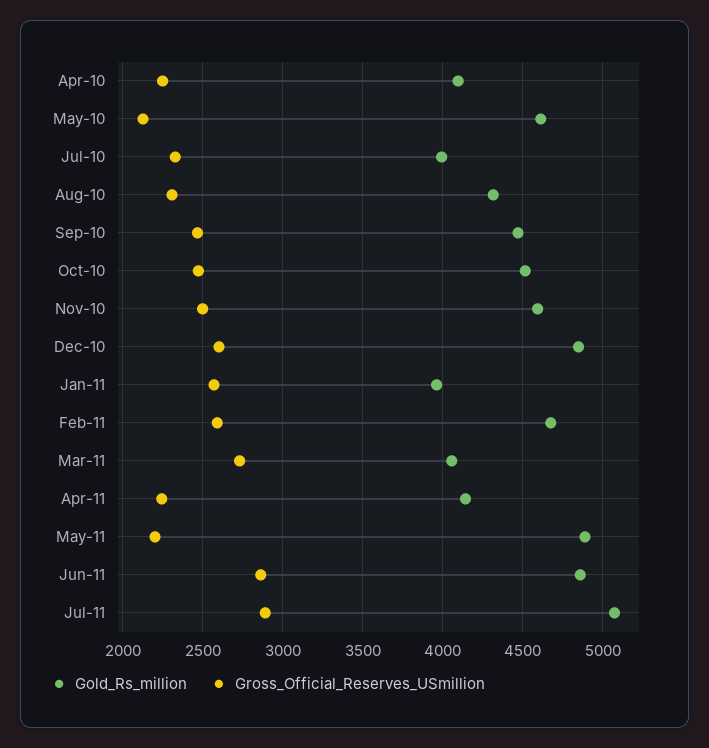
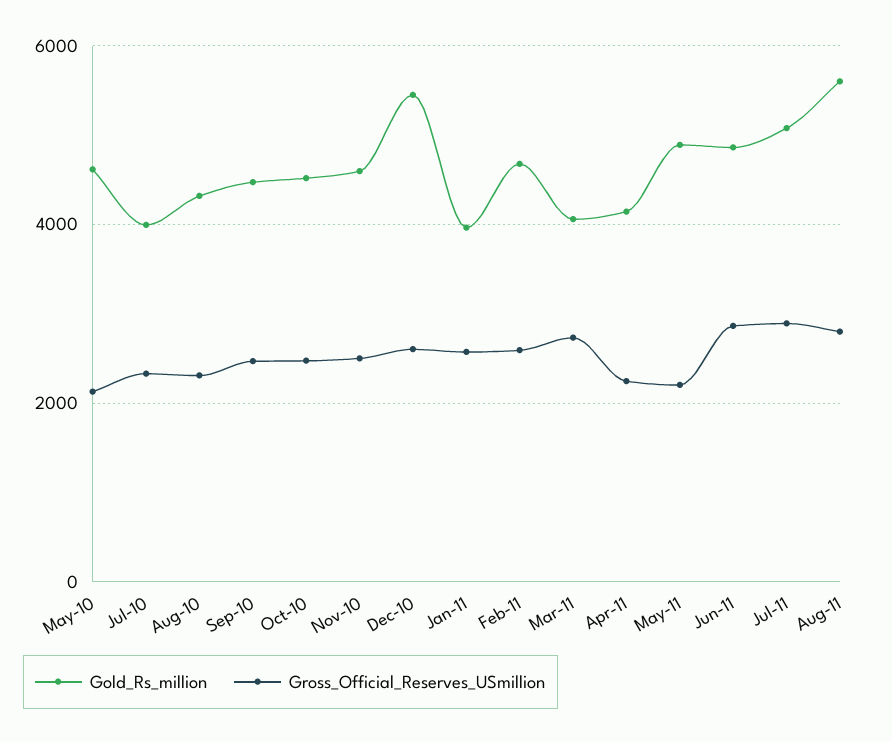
Gold_Rs_million, Apr-10: 4100 -> none
Gross_Official_Reserves_USmillion, Apr-10: 2250 -> none
Gold_Rs_million, Dec-10: 4850 -> 5400
Gold_Rs_million, Aug-11: none -> 5600
Gross_Official_Reserves_USmillion, Aug-11: none -> 2800

